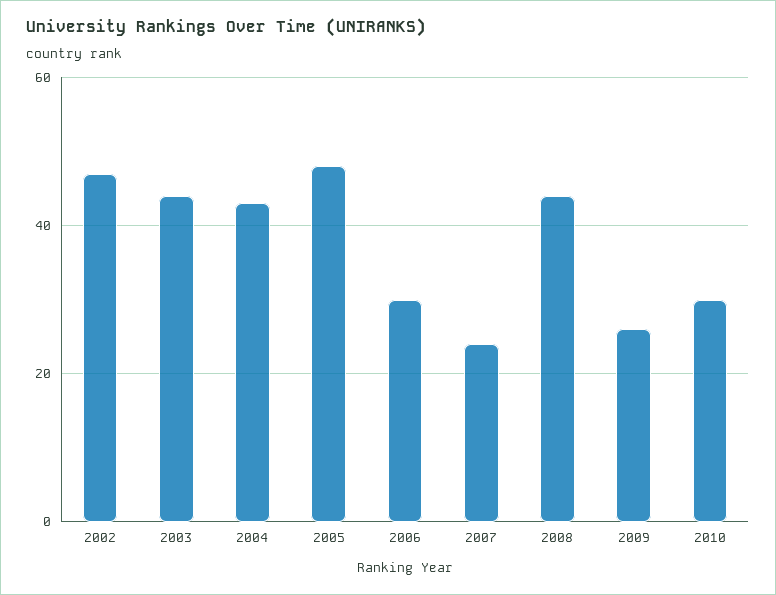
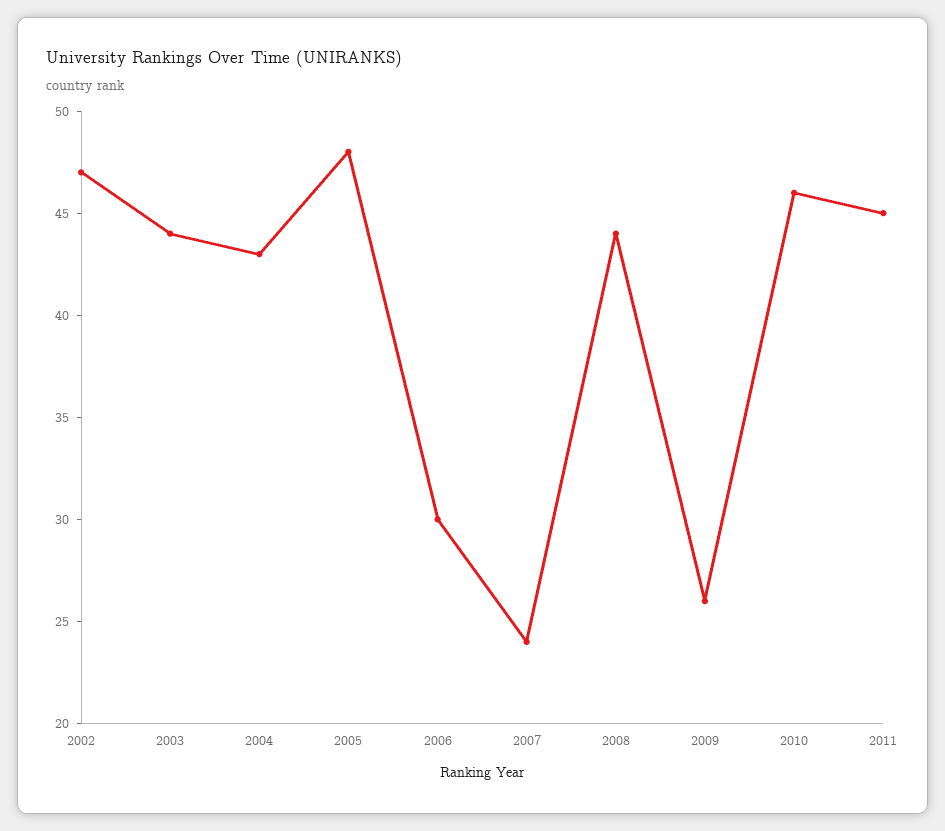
2010: 30 -> 46
2011: none -> 45

